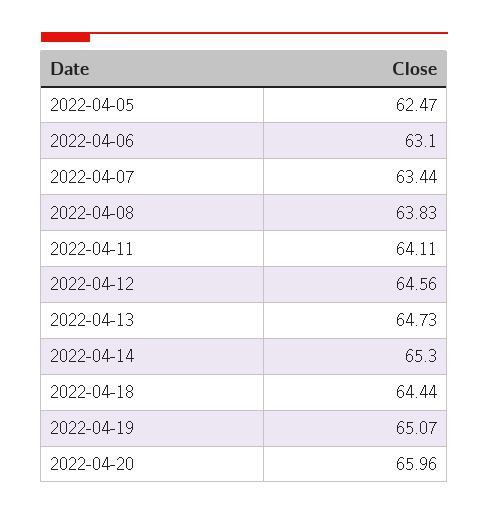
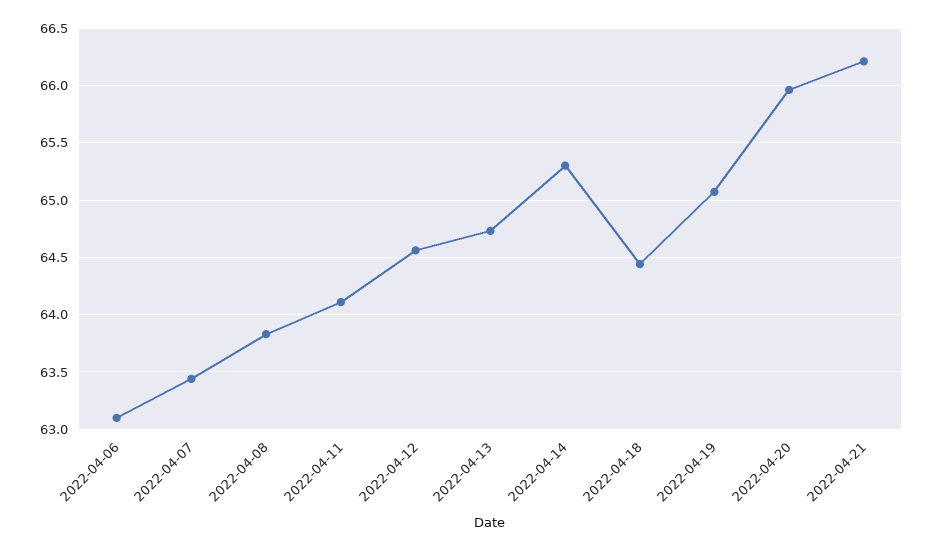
2022-04-05: 62.47 -> none
2022-04-21: none -> 66.2

